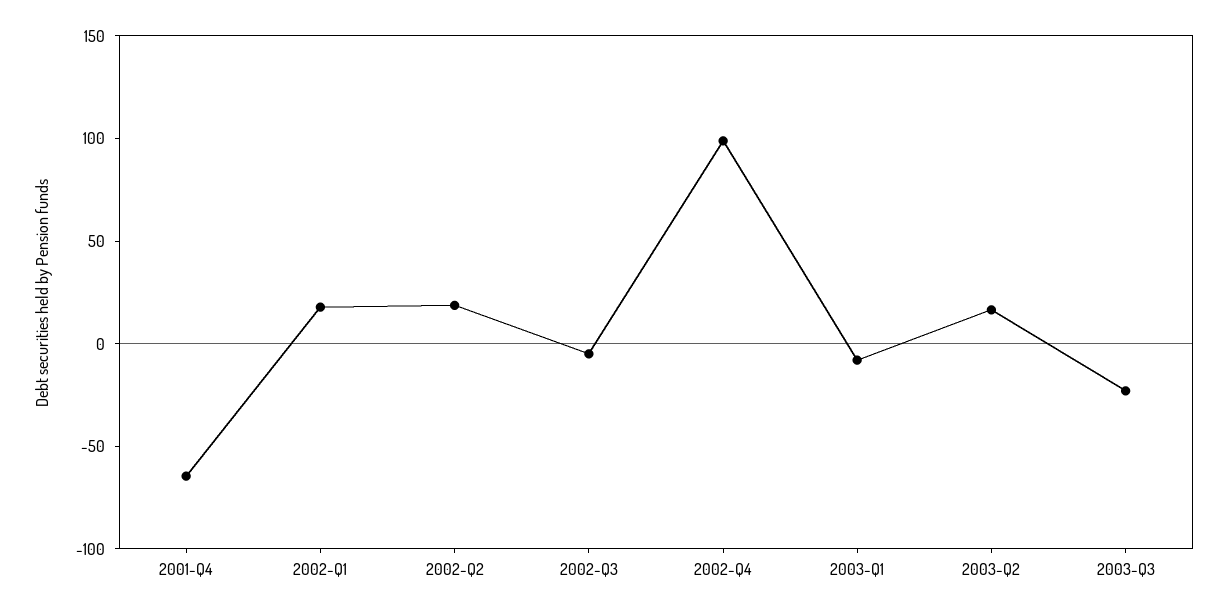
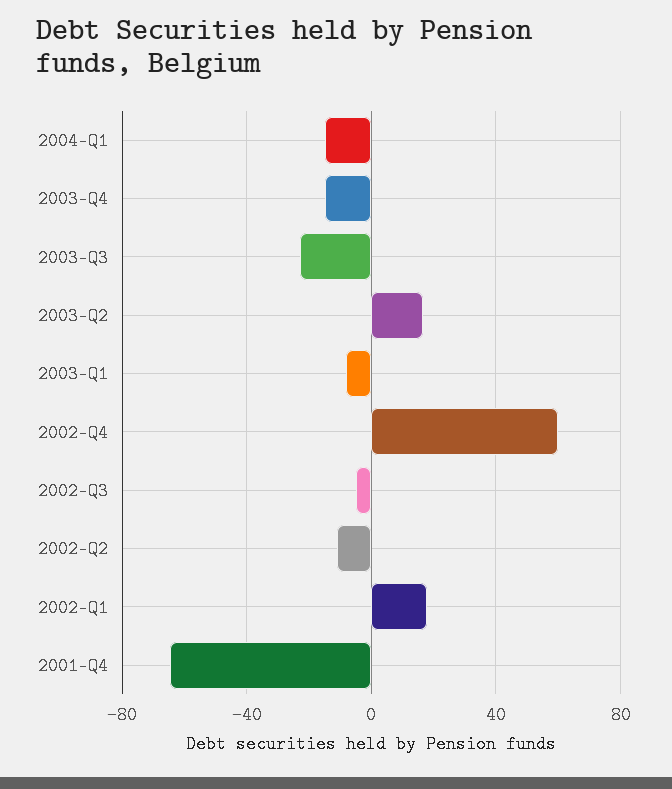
2002-Q2: 20 -> -10
2002-Q4: 100 -> 60
2004-Q1: none -> -15
2003-Q4: none -> -15

